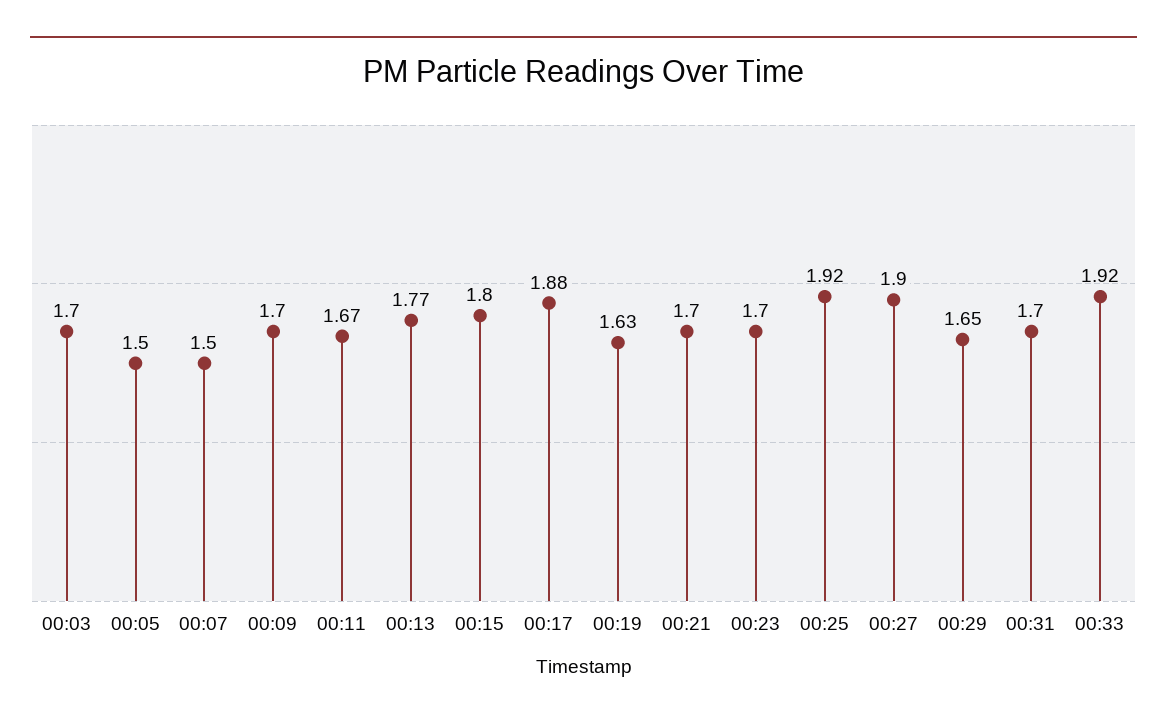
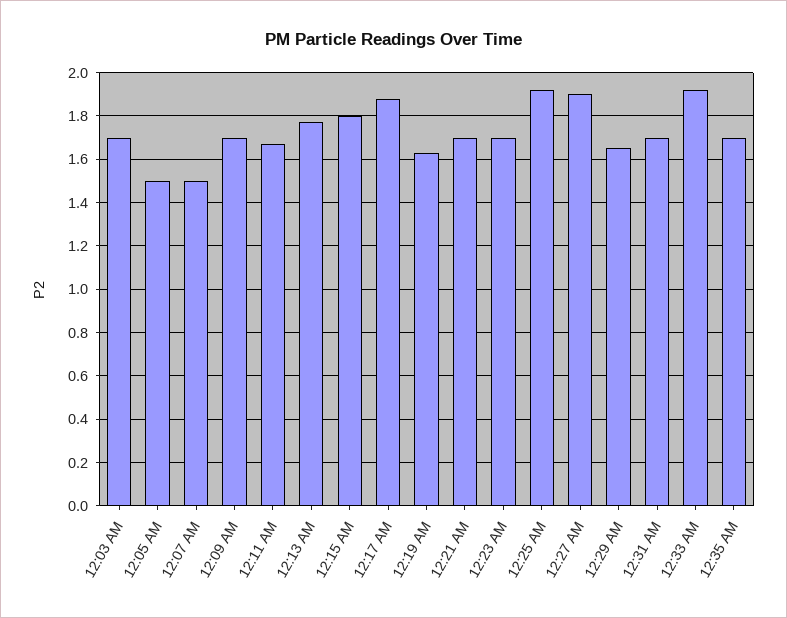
12:35 AM: none -> 1.7

